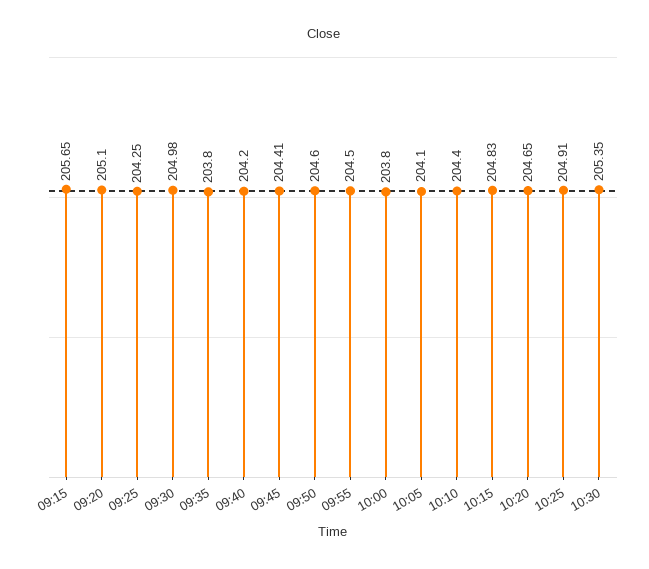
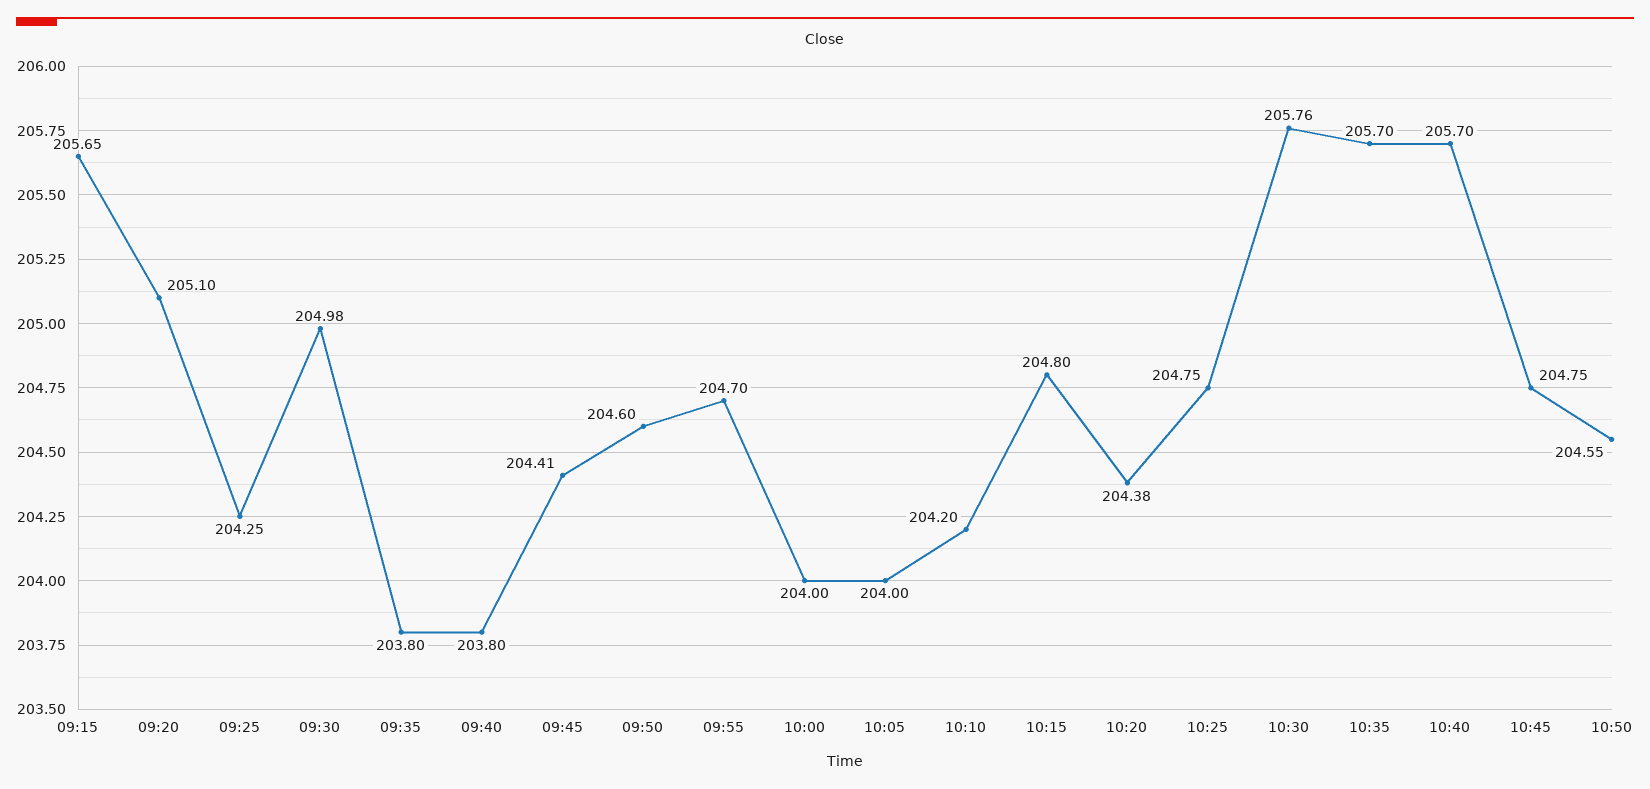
09:40: 204.2 -> 203.8
09:55: 204.5 -> 204.7
10:00: 203.8 -> 204
10:05: 204.1 -> 204
10:10: 204.4 -> 204.2
10:15: 204.83 -> 204.8
10:20: 204.65 -> 204.38
10:25: 204.91 -> 204.75
10:30: 205.35 -> 205.76
10:35: none -> 205.7
10:40: none -> 205.7
10:45: none -> 204.75
10:50: none -> 204.55

